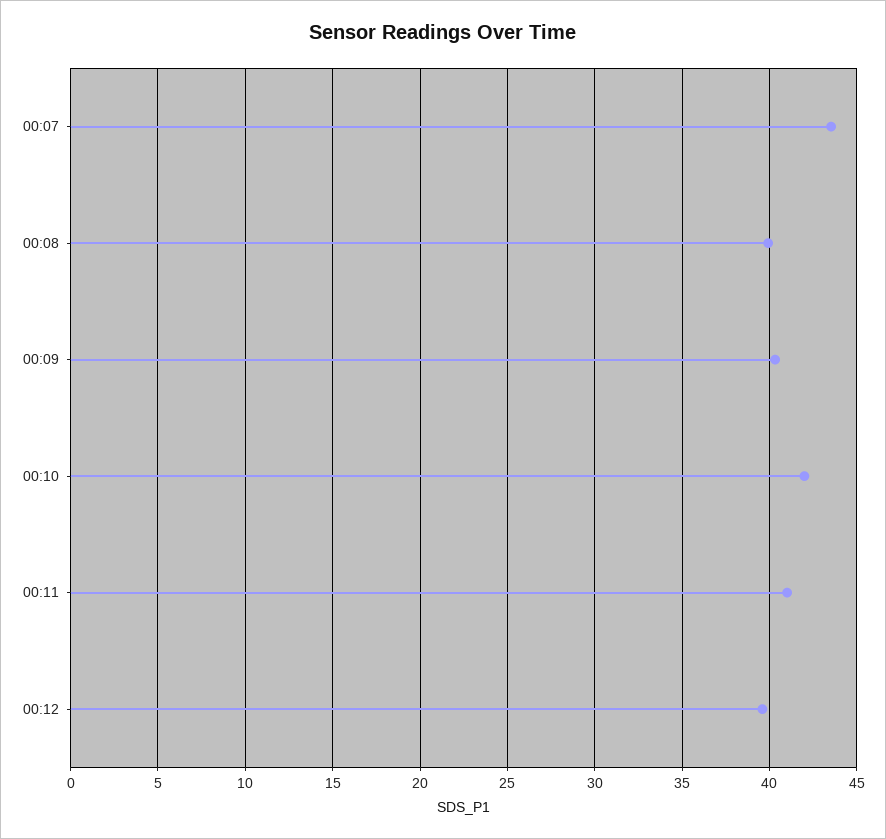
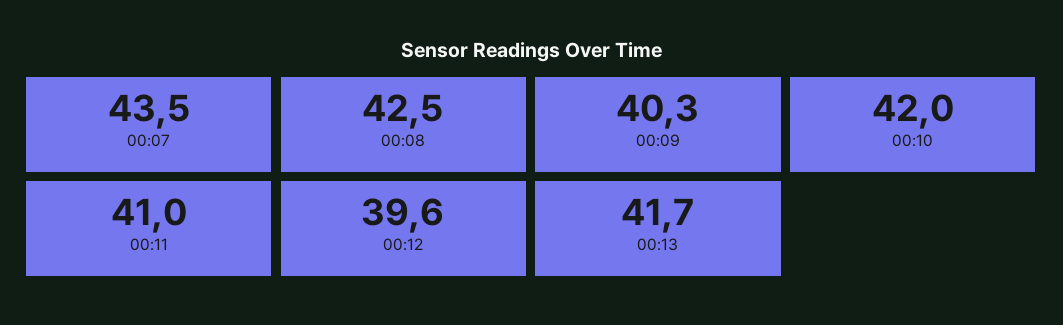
00:08: 40 -> 42.5
00:13: none -> 41.7

